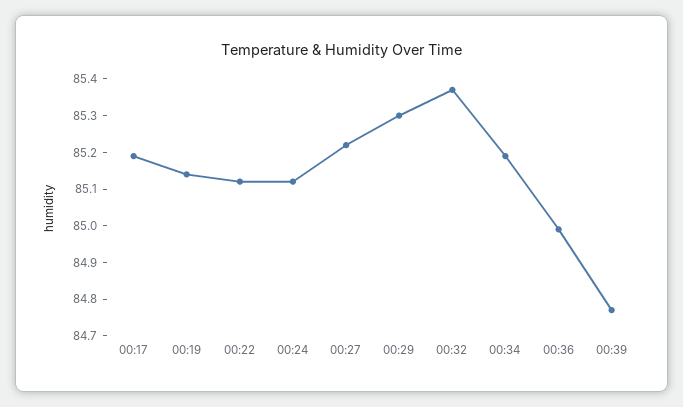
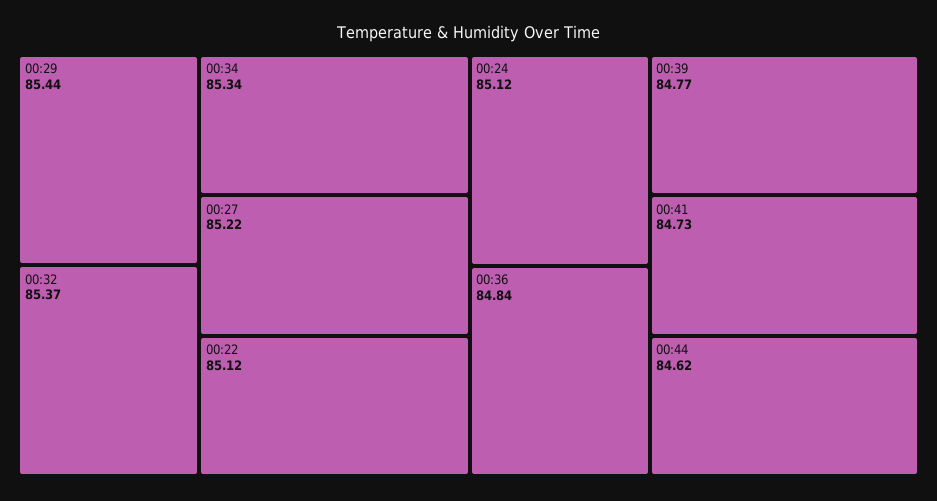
00:17: 85.2 -> none
00:19: 85.15 -> none
00:29: 85.3 -> 85.44
00:34: 85.2 -> 85.34
00:36: 85 -> 84.84
00:41: none -> 84.73
00:44: none -> 84.62

